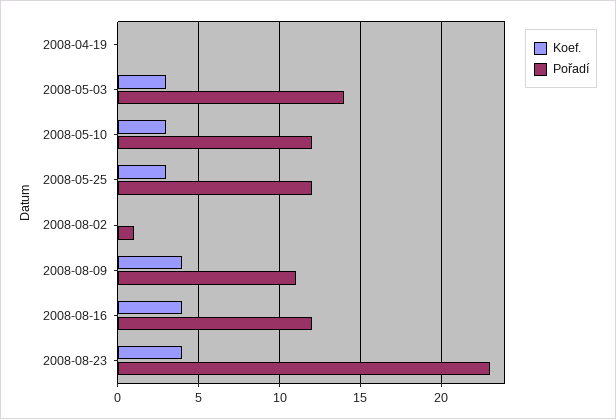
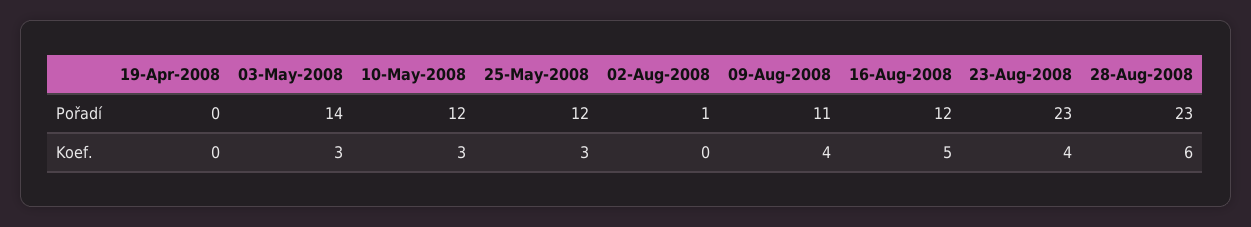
Koef., 2008-08-16: 4 -> 5
Pořadí, 28-Aug-2008: none -> 23
Koef., 28-Aug-2008: none -> 6

